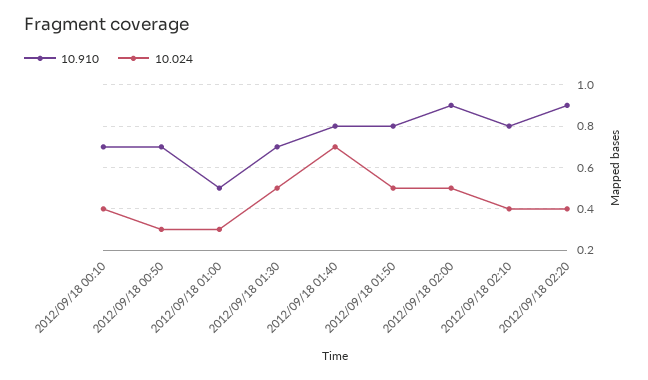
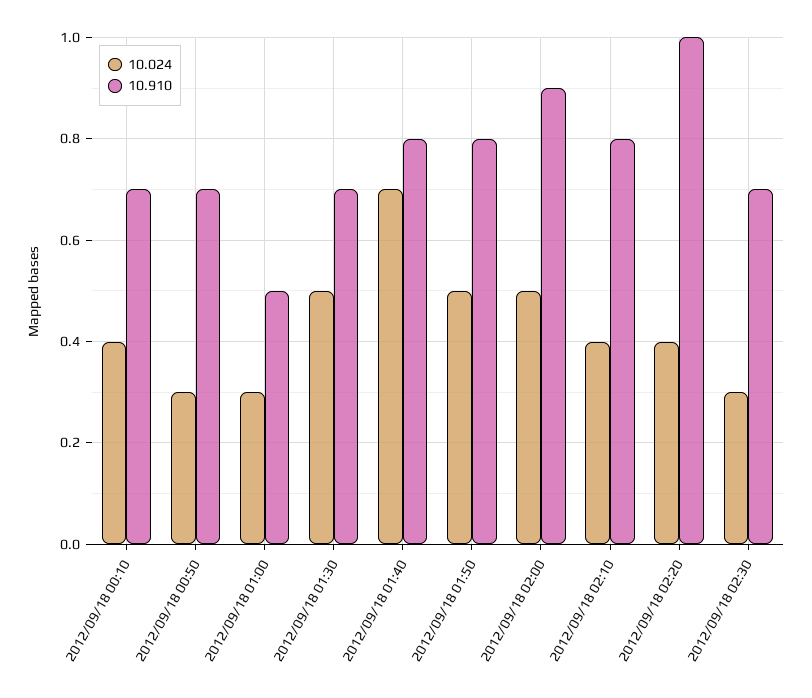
10.910, 2012/09/18 02:20: 0.9 -> 1
10.024, 2012/09/18 02:30: none -> 0.3
10.910, 2012/09/18 02:30: none -> 0.7

